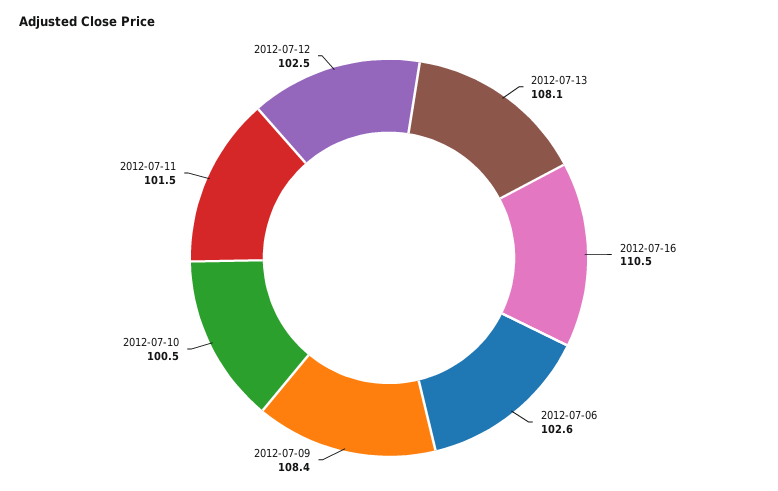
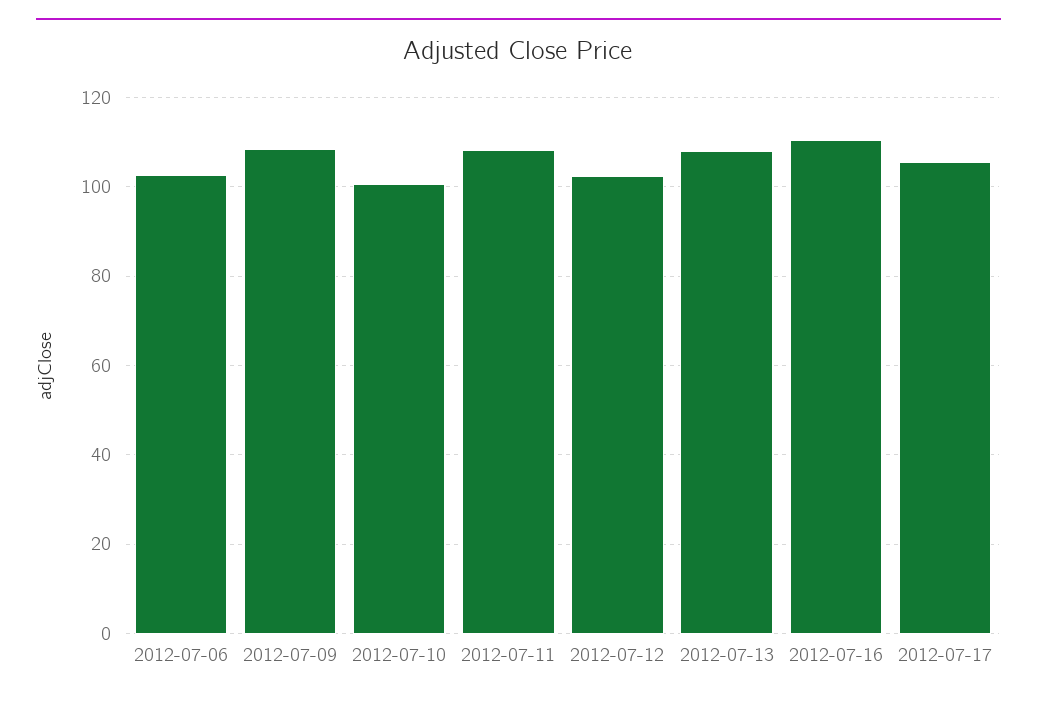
2012-07-11: 101.5 -> 108
2012-07-17: none -> 106

